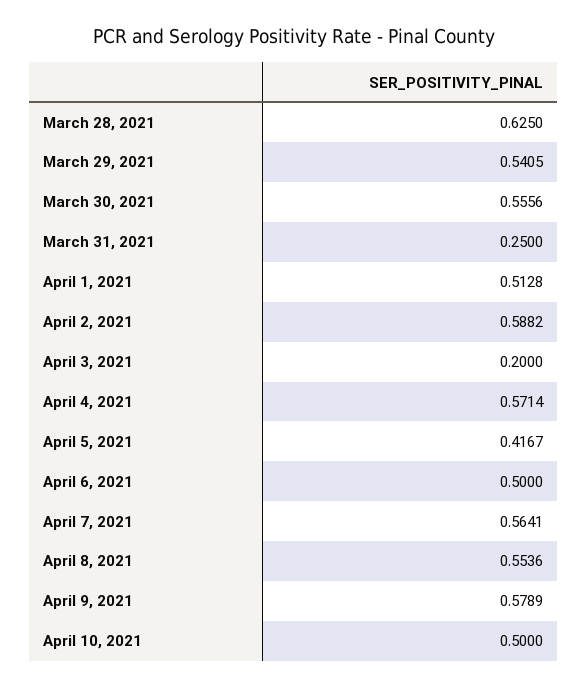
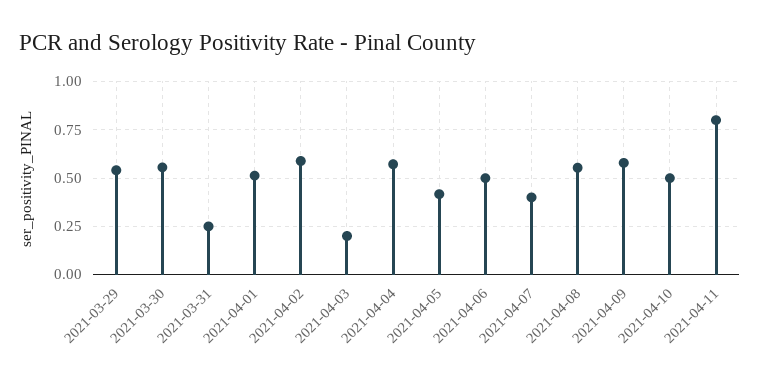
March 28, 2021: 0.625 -> none
April 7, 2021: 0.5641 -> 0.4
2021-04-11: none -> 0.8

